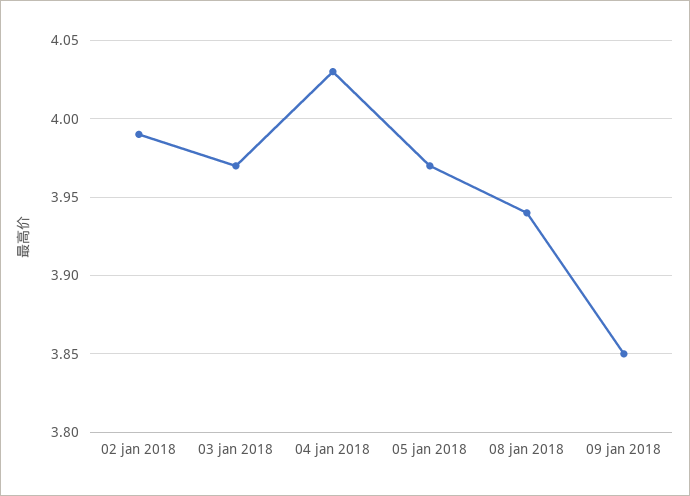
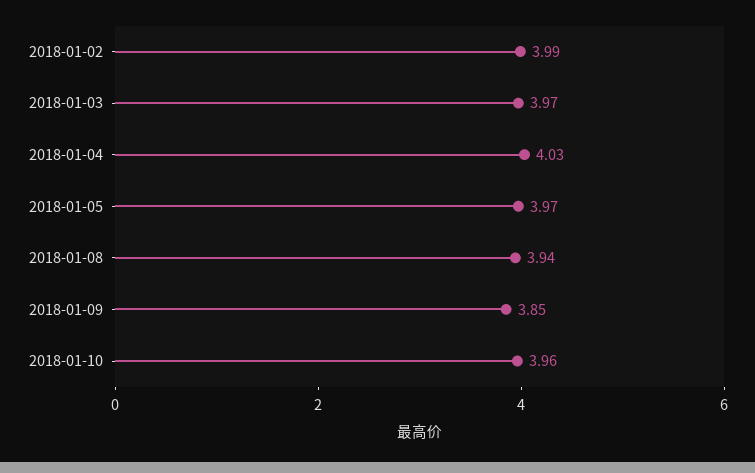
2018-01-10: none -> 3.96

